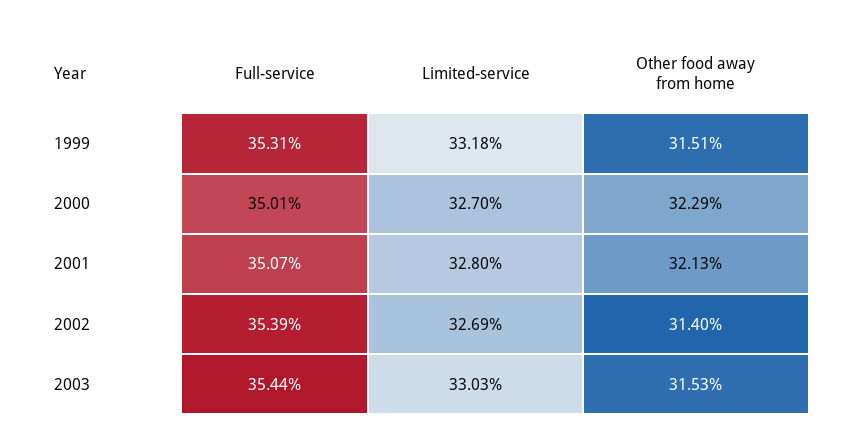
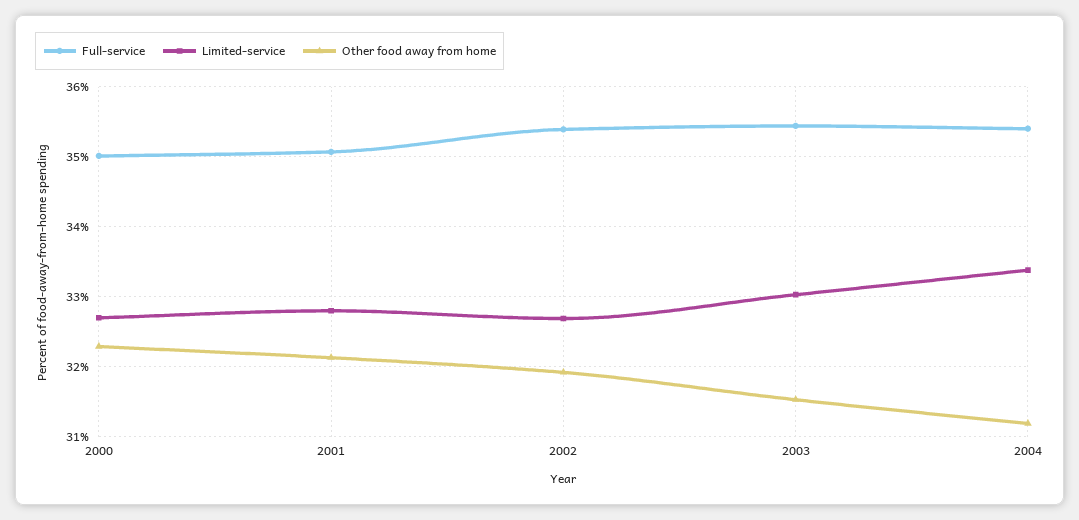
Full-service, 1999: 35.31 -> none
Limited-service, 1999: 33.18 -> none
Other food away from home, 1999: 31.51 -> none
Other food away from home, 2002: 31.4 -> 31.9
Full-service, 2004: none -> 35.4
Limited-service, 2004: none -> 33.4
Other food away from home, 2004: none -> 31.2

